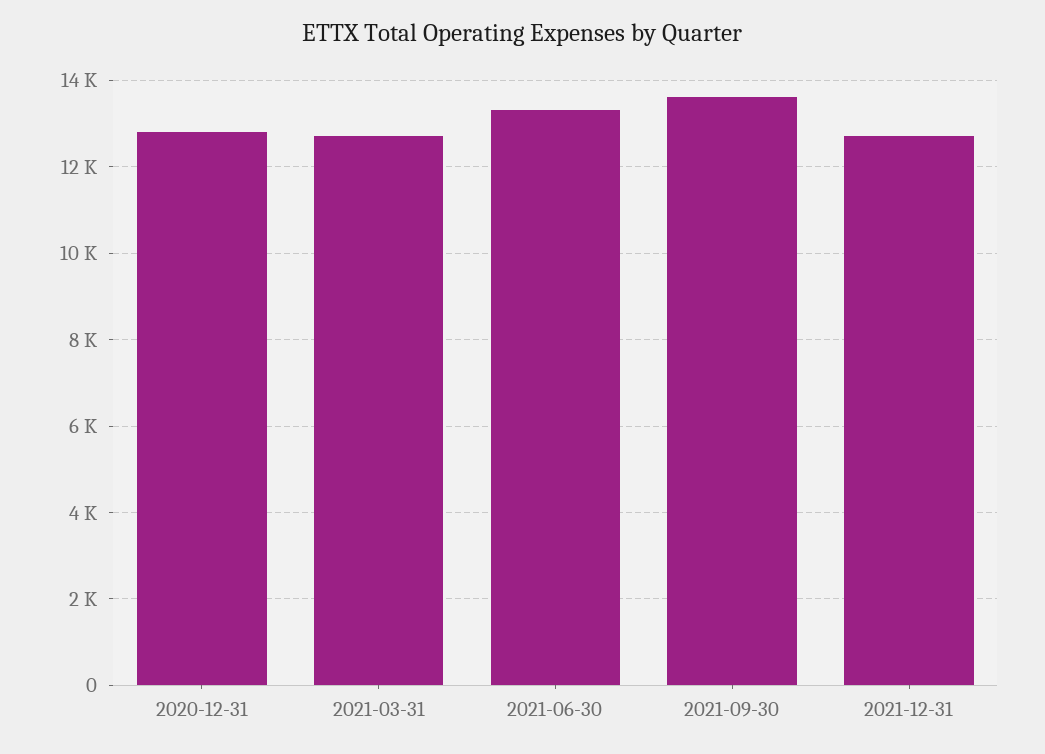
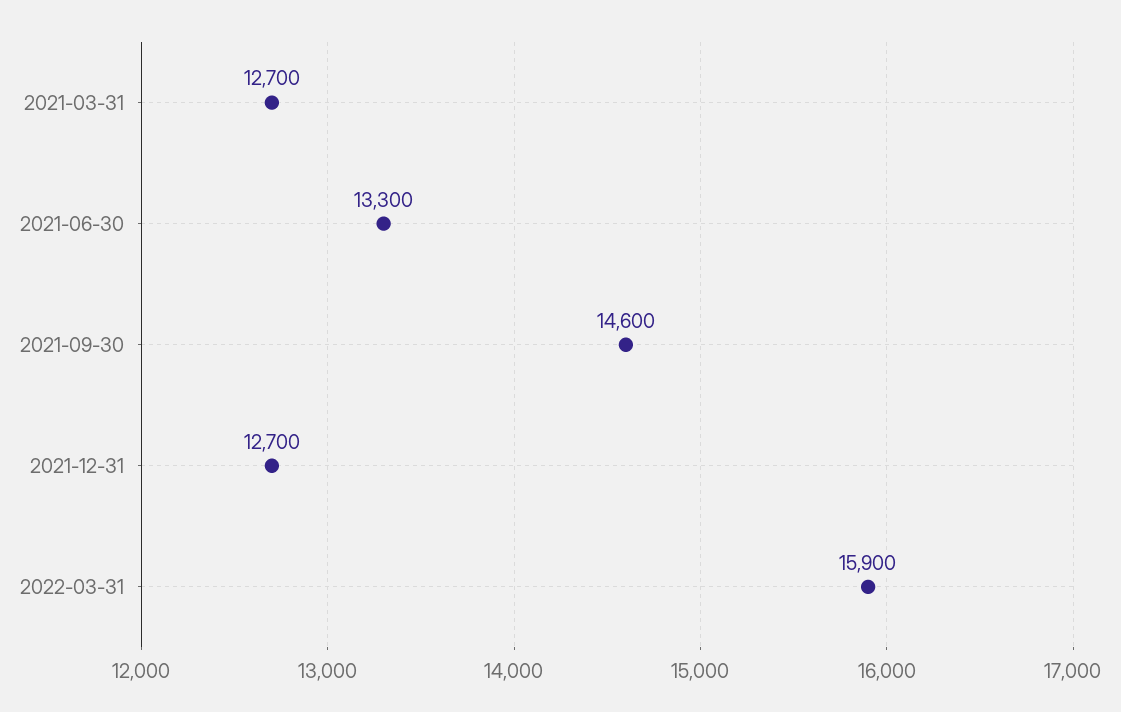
2020-12-31: 12800 -> none
2021-09-30: 13600 -> 14600
2022-03-31: none -> 15900

